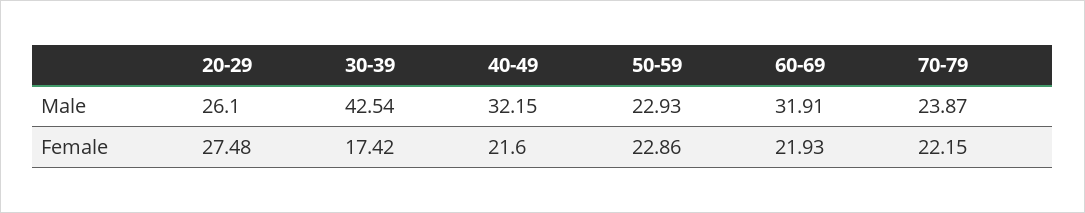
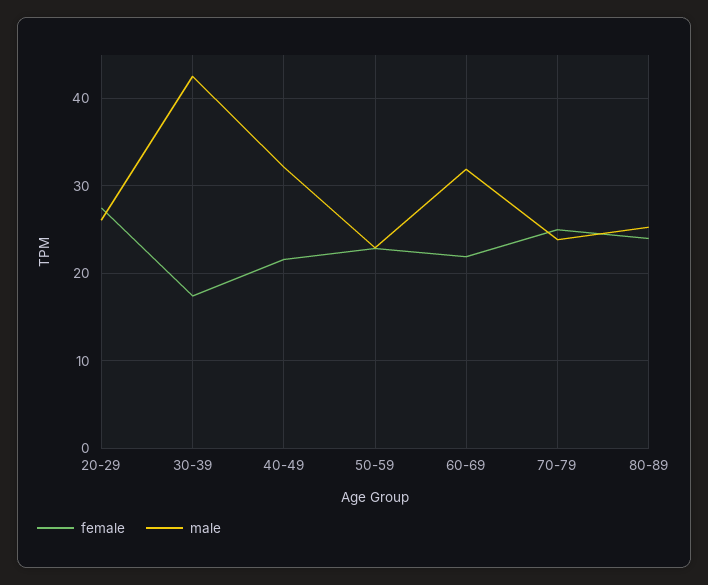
Female, 70-79: 22.15 -> 25
Female, 80-89: none -> 24
Male, 80-89: none -> 25

